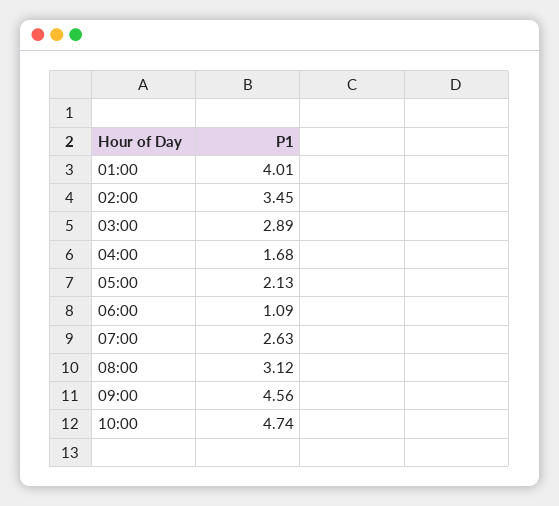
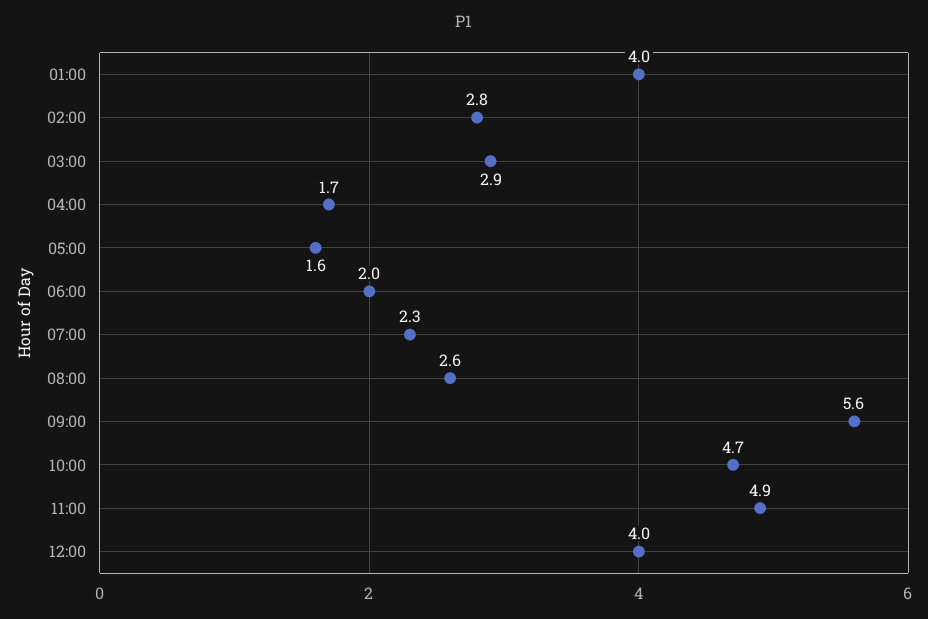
02:00: 3.45 -> 2.8
05:00: 2.13 -> 1.6
06:00: 1.09 -> 2
07:00: 2.63 -> 2.3
08:00: 3.12 -> 2.6
09:00: 4.56 -> 5.6
11:00: none -> 4.9
12:00: none -> 4

